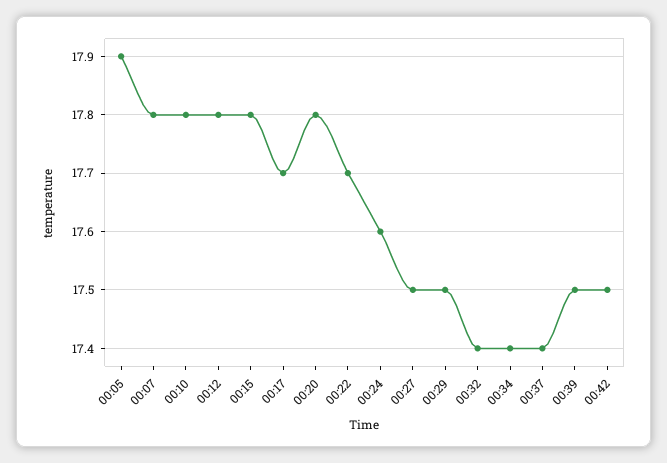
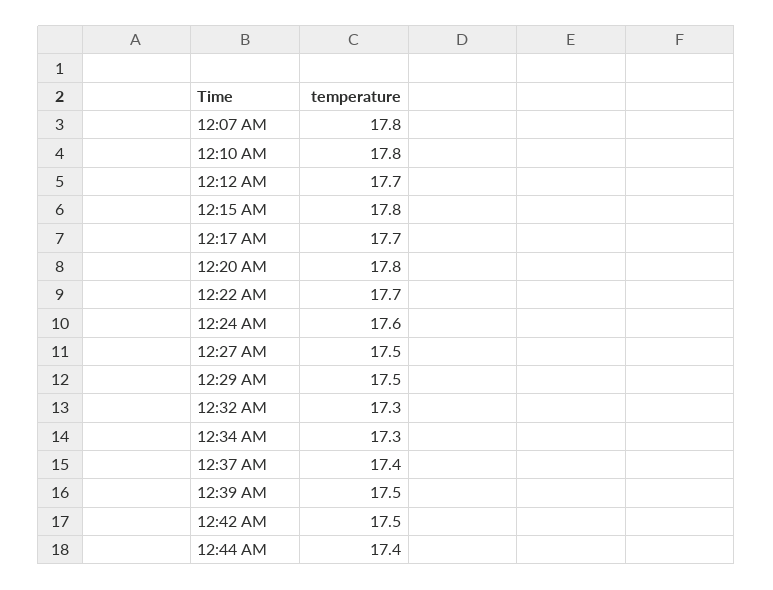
00:05: 17.9 -> none
00:12: 17.8 -> 17.7
00:32: 17.4 -> 17.3
00:34: 17.4 -> 17.3
12:44 AM: none -> 17.4

